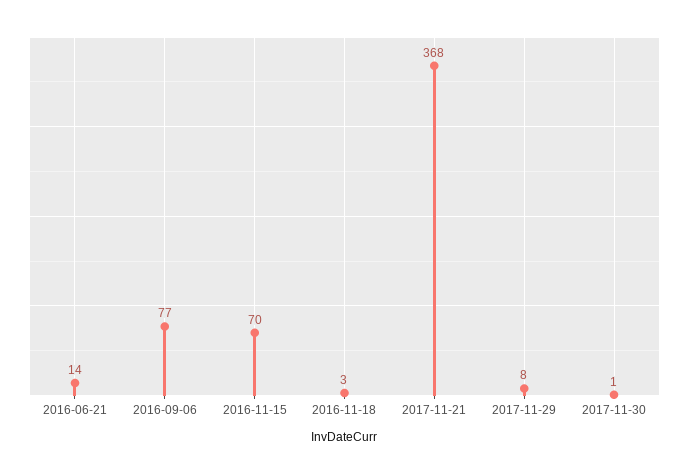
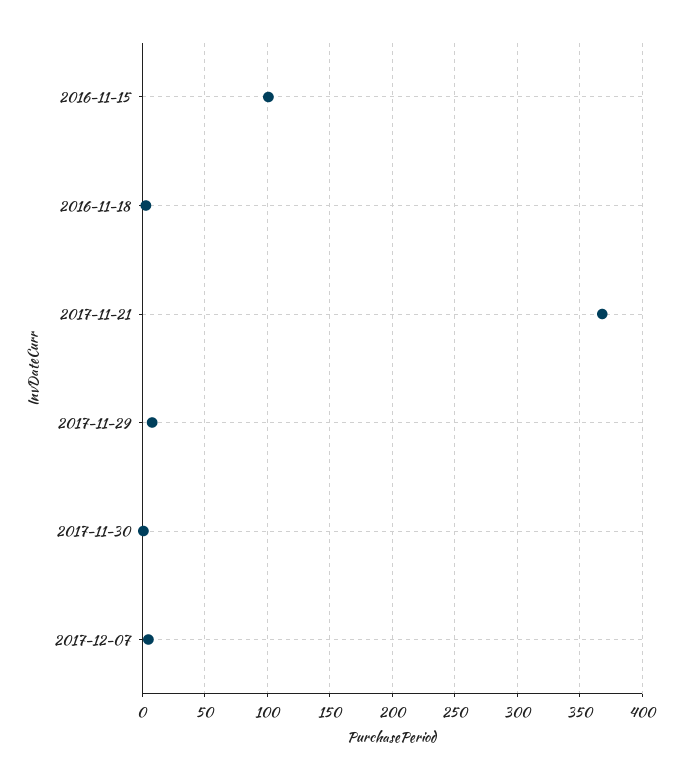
2016-06-21: 14 -> none
2016-09-06: 77 -> none
2016-11-15: 70 -> 100
2017-12-07: none -> 5

